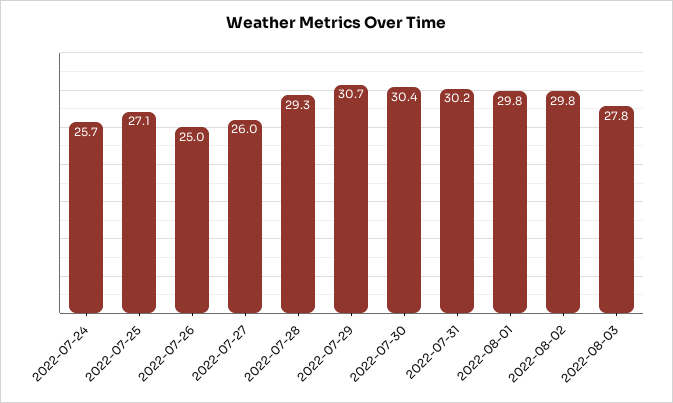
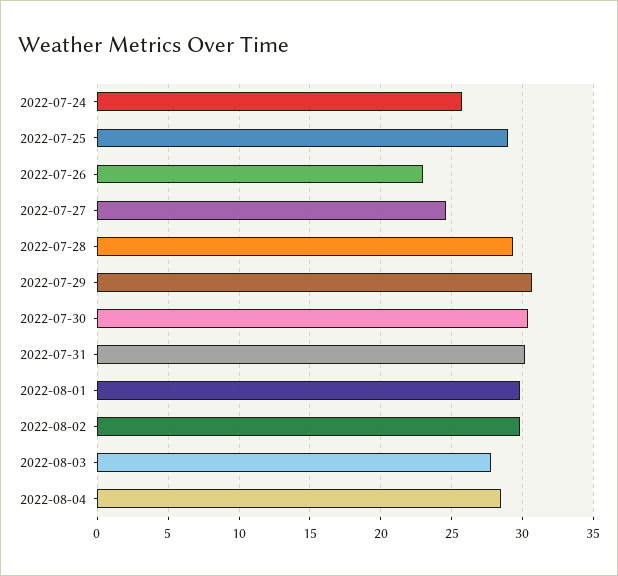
2022-07-25: 27.1 -> 29
2022-07-26: 25 -> 23
2022-07-27: 26 -> 24.5
2022-08-04: none -> 28.5

